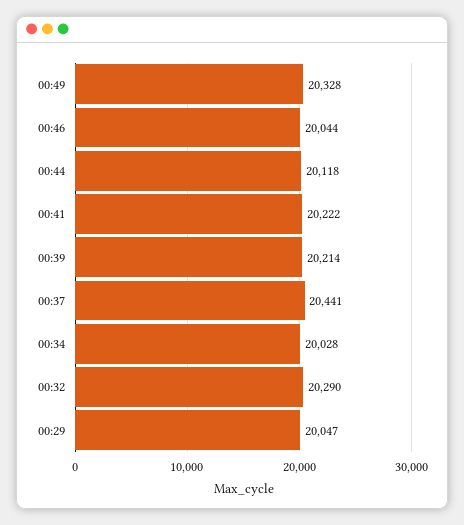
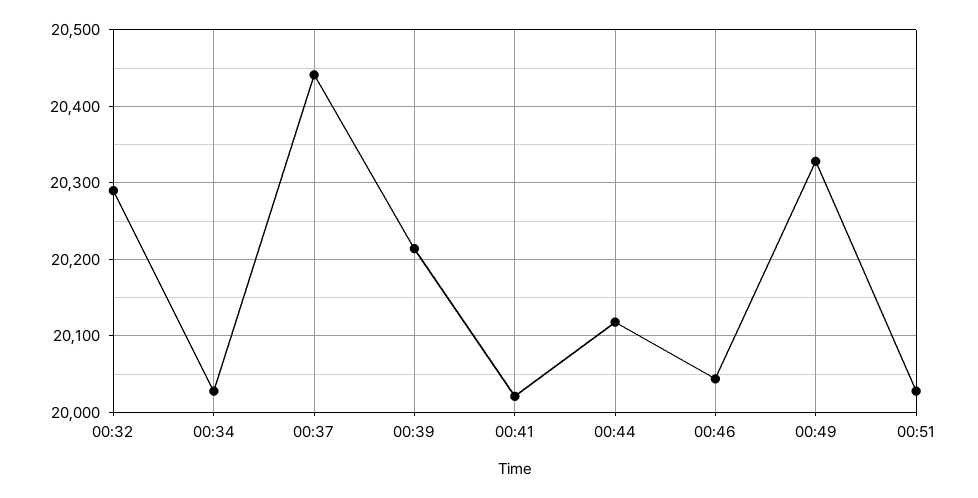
00:41: 20222 -> 20020
00:29: 20047 -> none
00:51: none -> 20030

